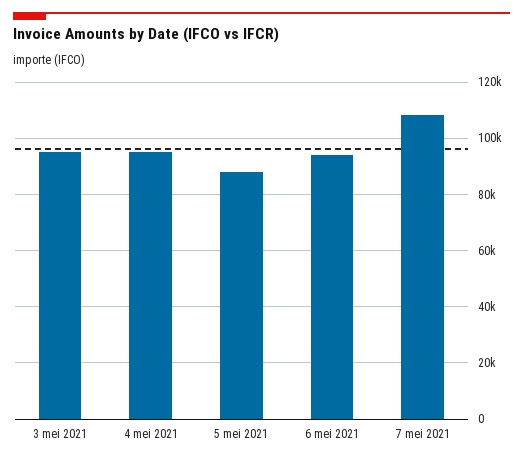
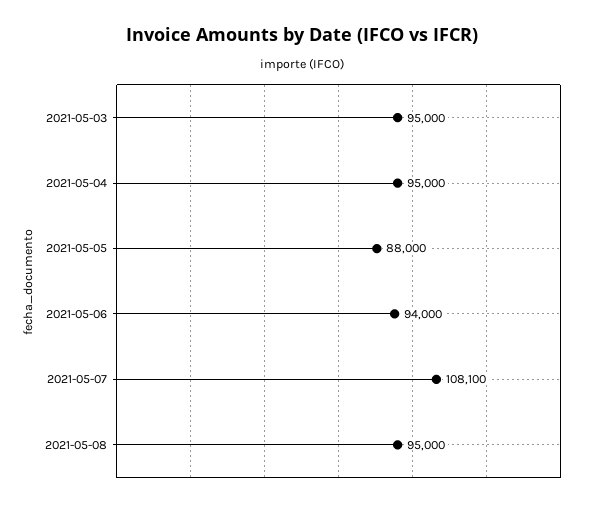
2021-05-08: none -> 95000

